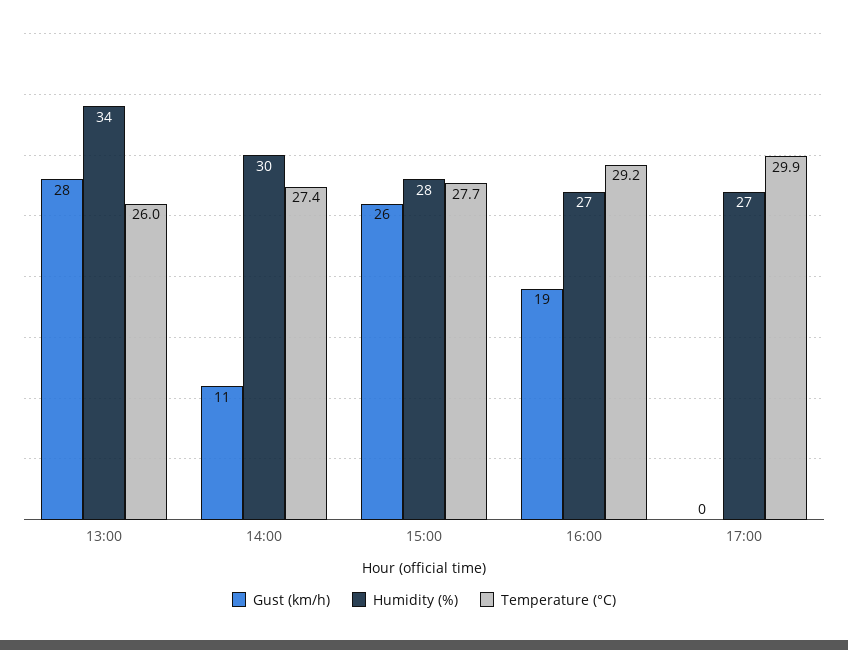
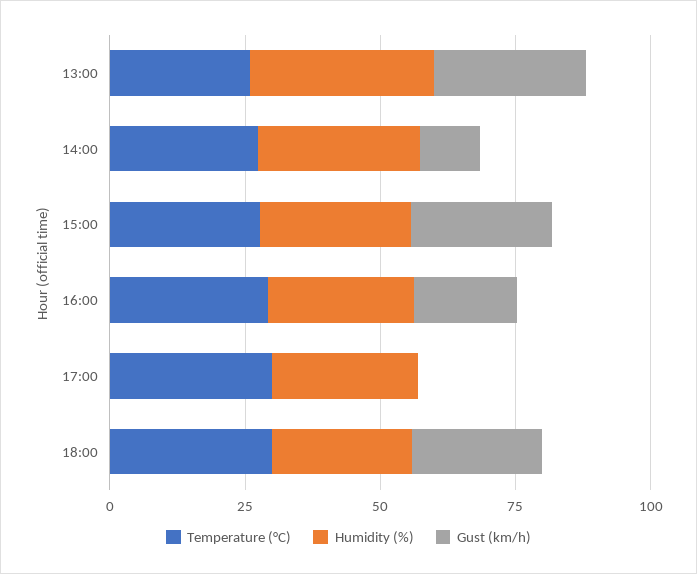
Temperature (°C), 18:00: none -> 30
Humidity (%), 18:00: none -> 25
Gust (km/h), 18:00: none -> 25

